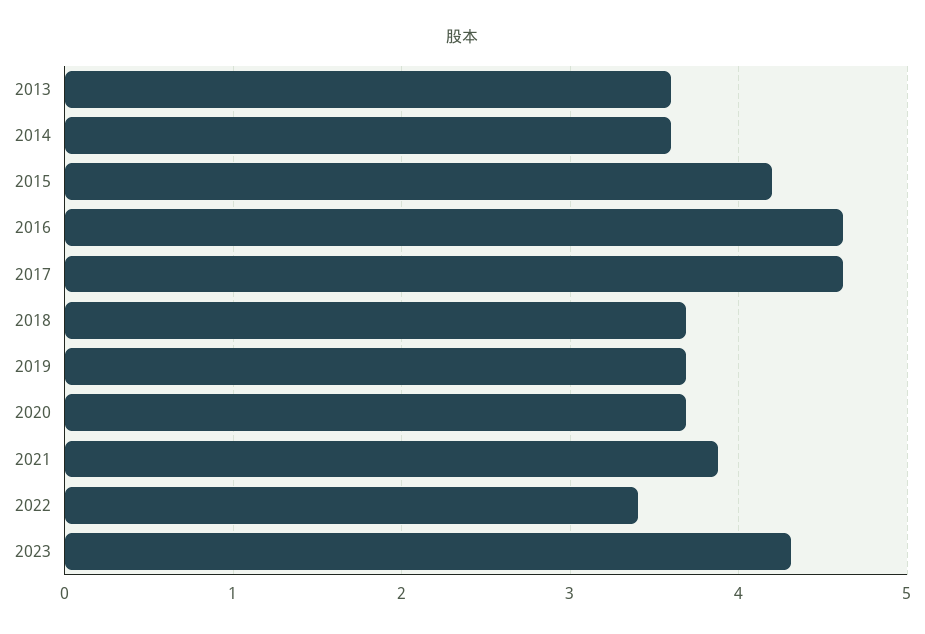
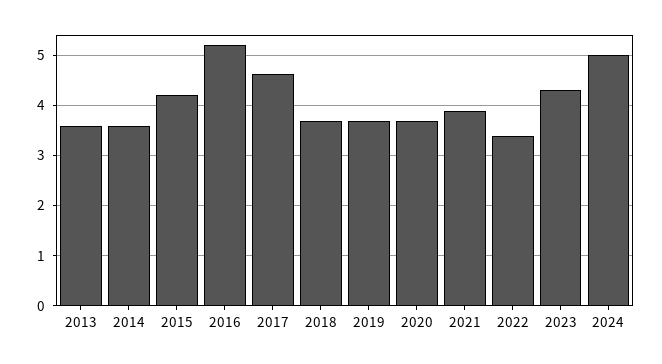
2016: 4.6 -> 5.2
2024: none -> 5

